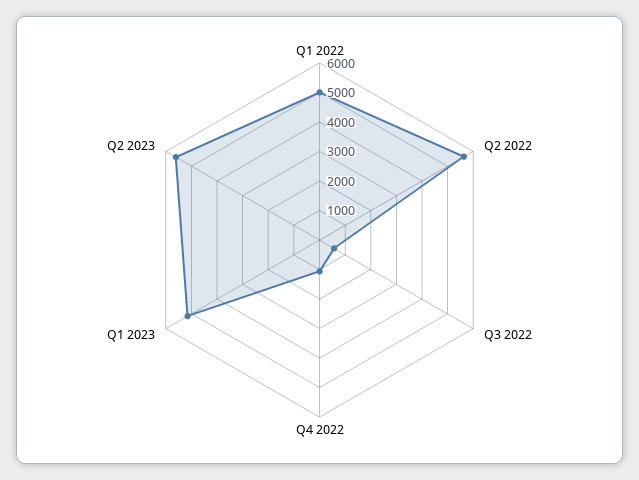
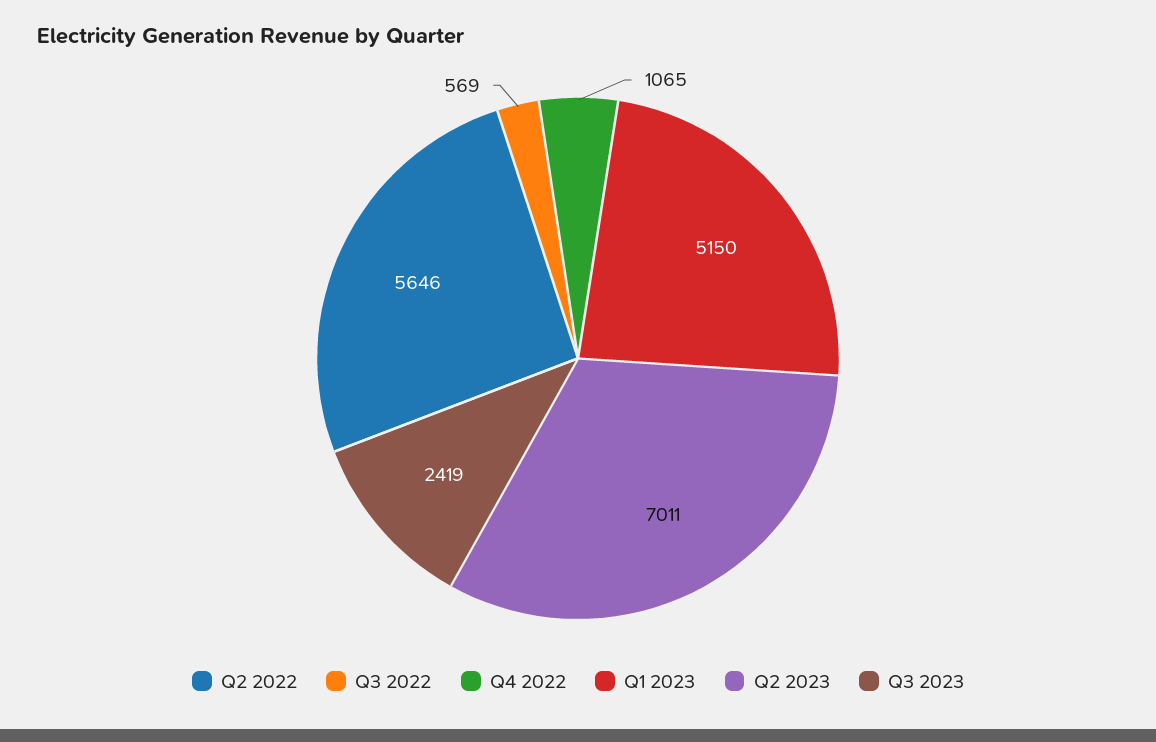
Q1 2022: 5000 -> none
Q2 2023: 5500 -> 7011
Q3 2023: none -> 2419

